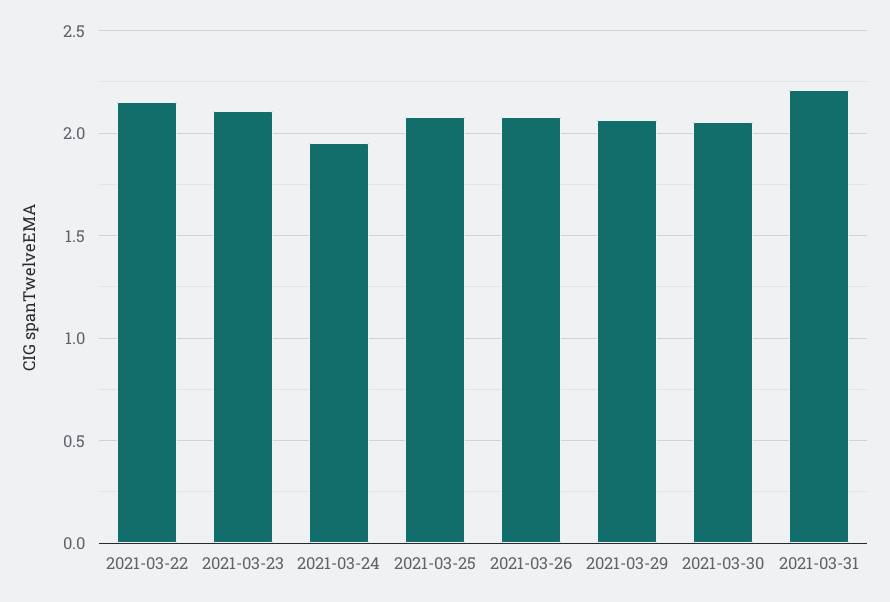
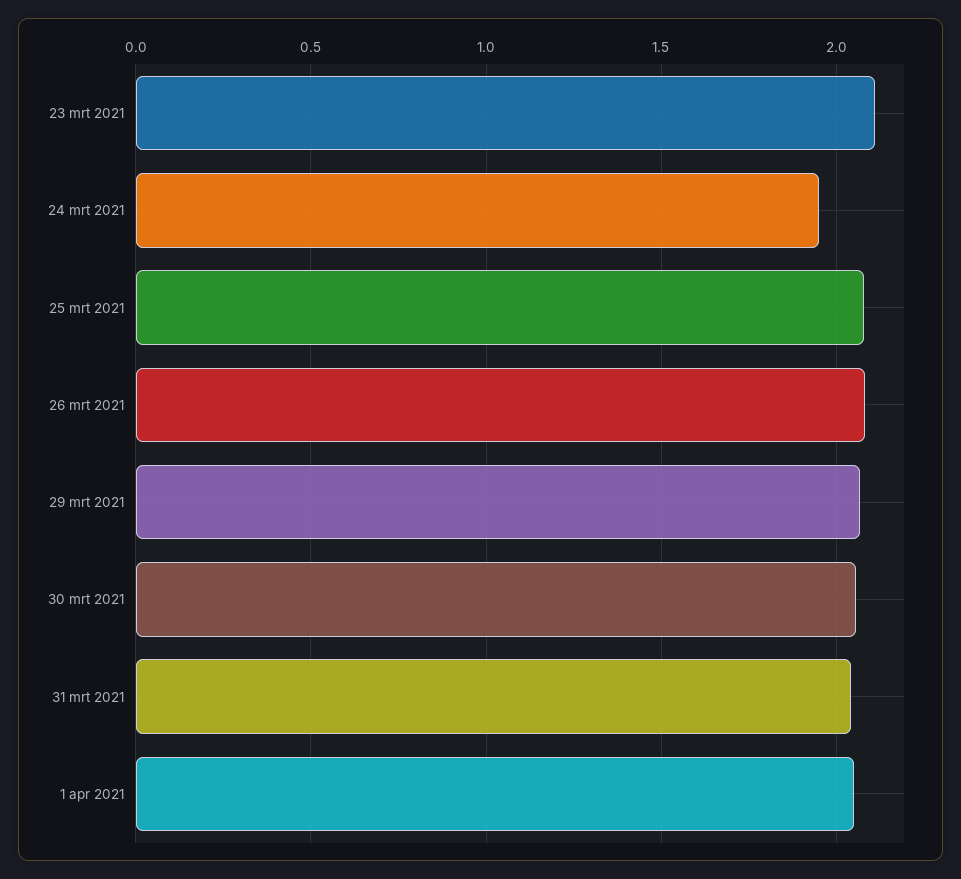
2021-03-22: 2.15 -> none
2021-03-31: 2.2 -> 2.05
1 apr 2021: none -> 2.05

